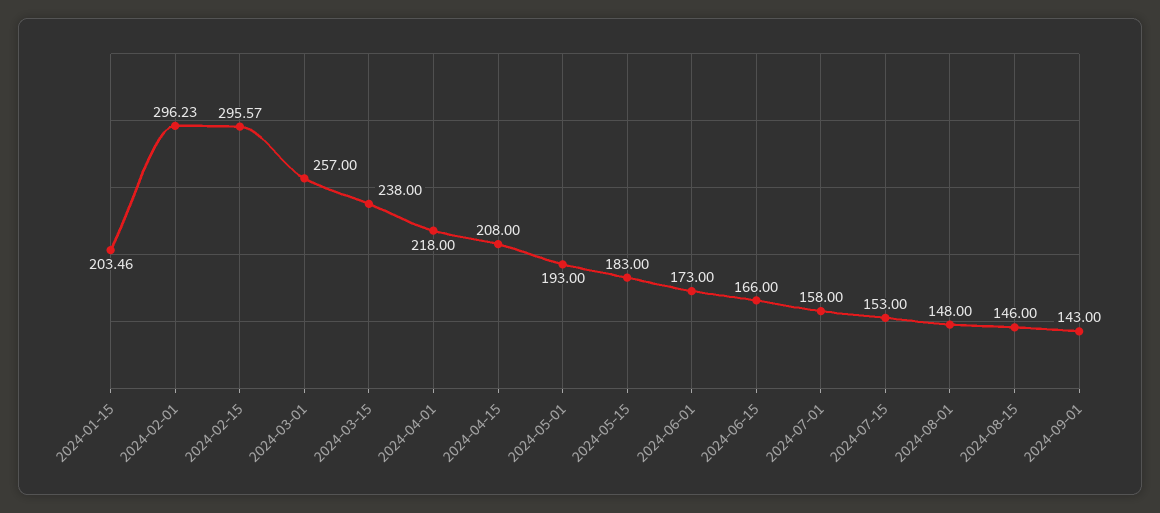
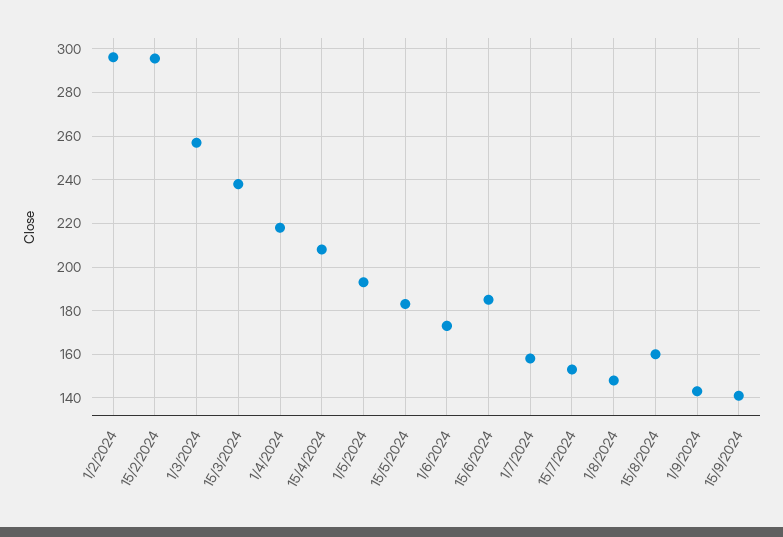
2024-01-15: 203.46 -> none
2024-06-15: 166 -> 185
2024-08-15: 146 -> 160
15/9/2024: none -> 140

